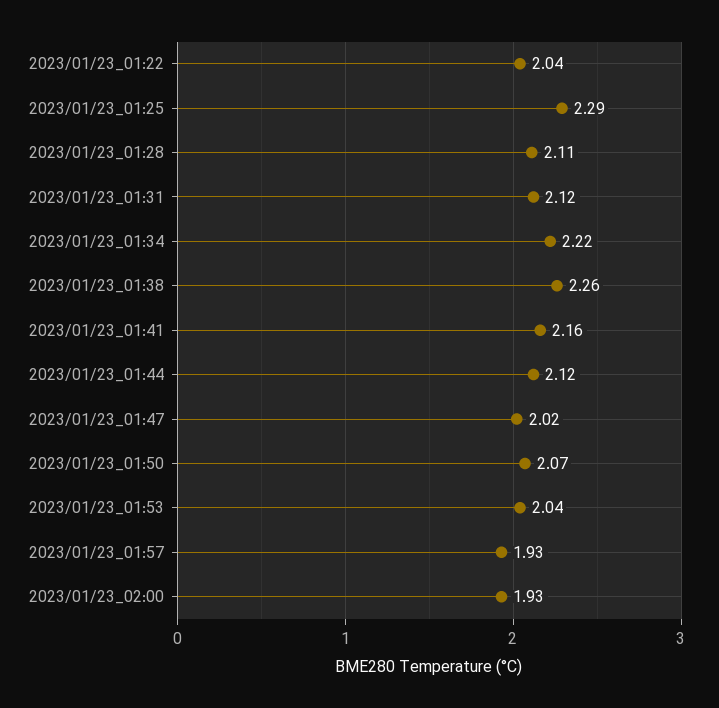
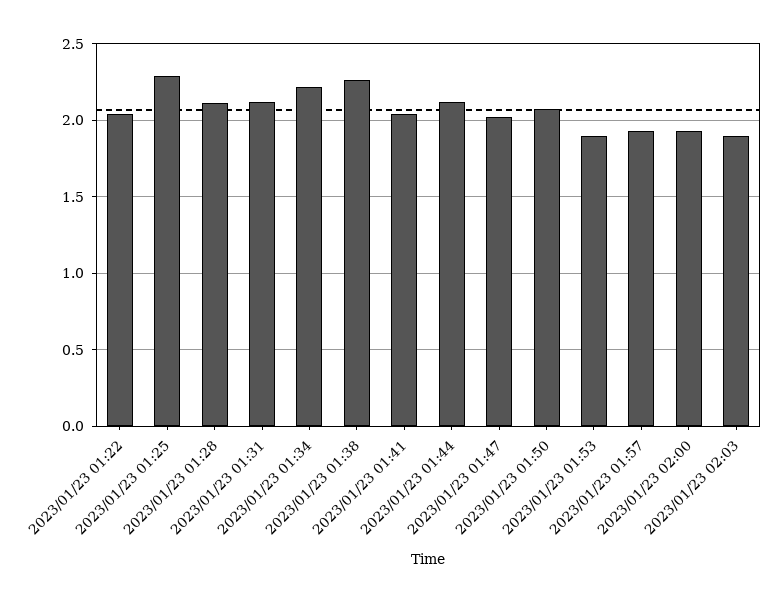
2023/01/23_01:41: 2.16 -> 2.05
2023/01/23_01:53: 2.04 -> 1.9
2023/01/23 02:03: none -> 1.9

